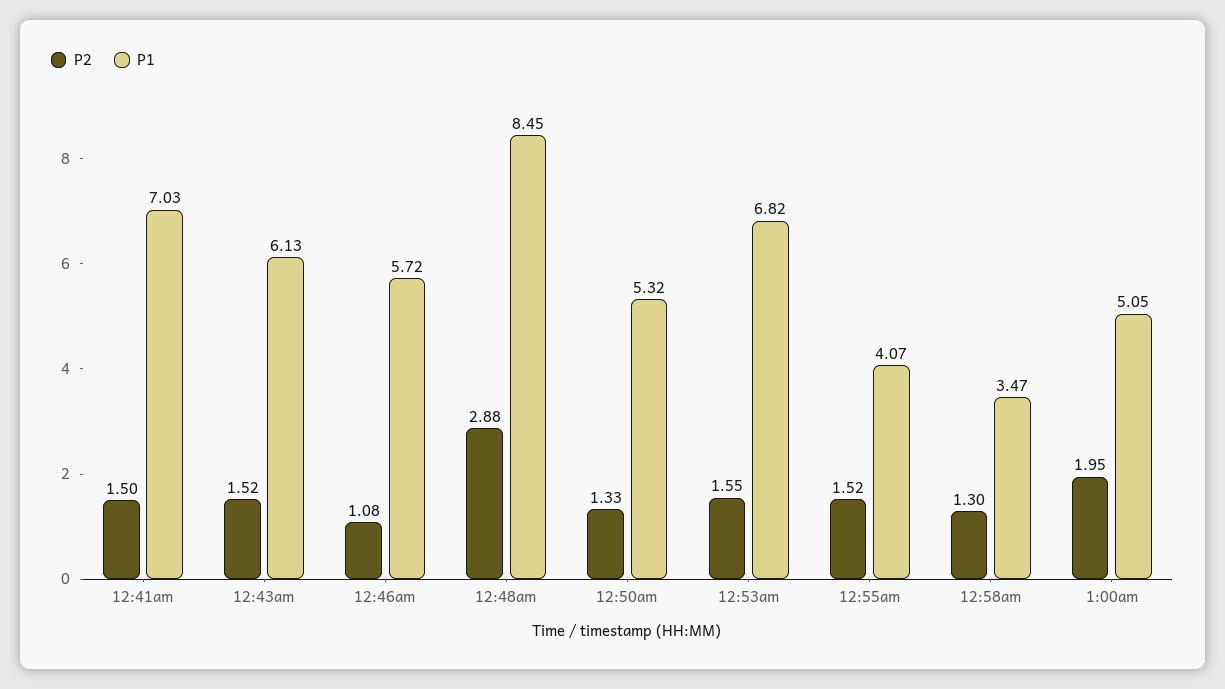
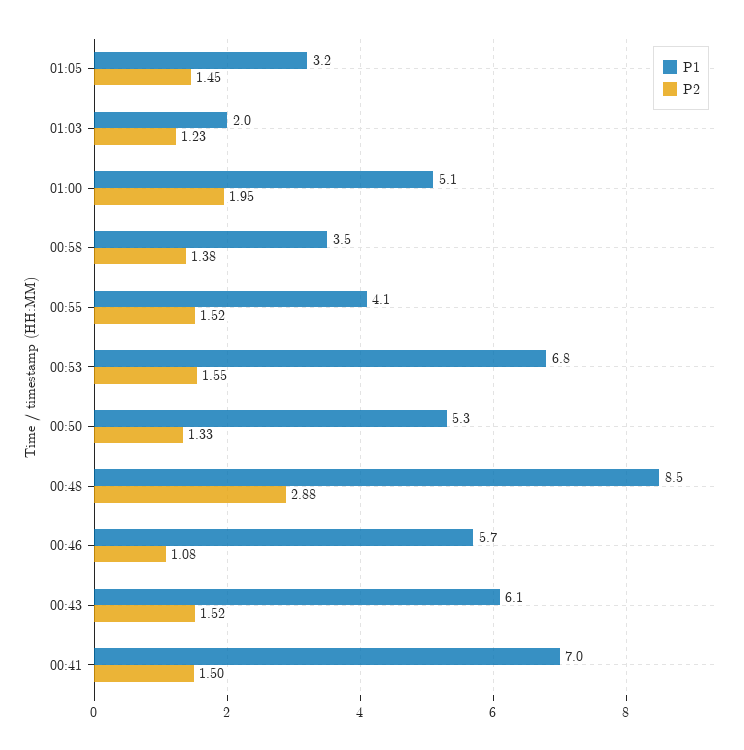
P2, 12:58am: 1.3 -> 1.38
P1, 01:05: none -> 3.2
P2, 01:05: none -> 1.45
P1, 01:03: none -> 2
P2, 01:03: none -> 1.23

